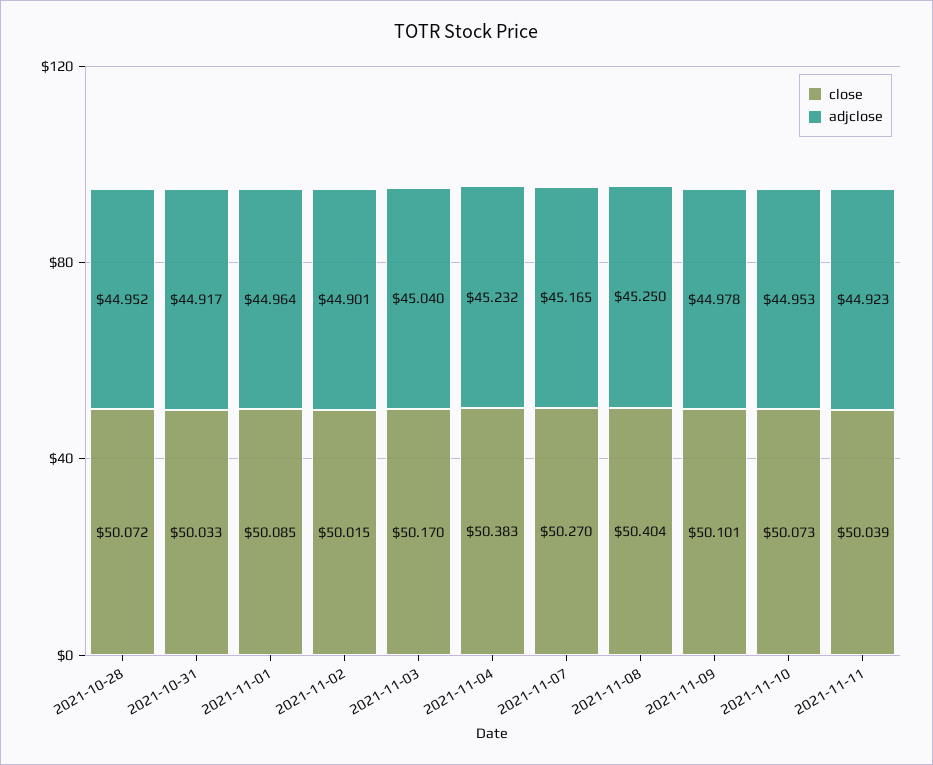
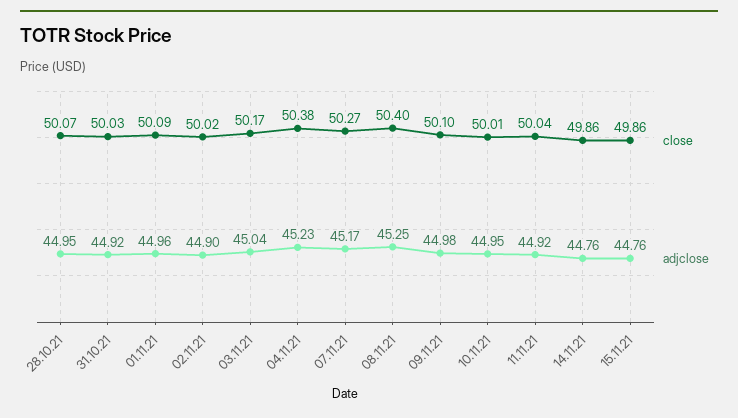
close, 2021-11-10: 50.073 -> 50.01
close, 14.11.21: none -> 49.86
adjclose, 14.11.21: none -> 44.76
close, 15.11.21: none -> 49.86
adjclose, 15.11.21: none -> 44.76

